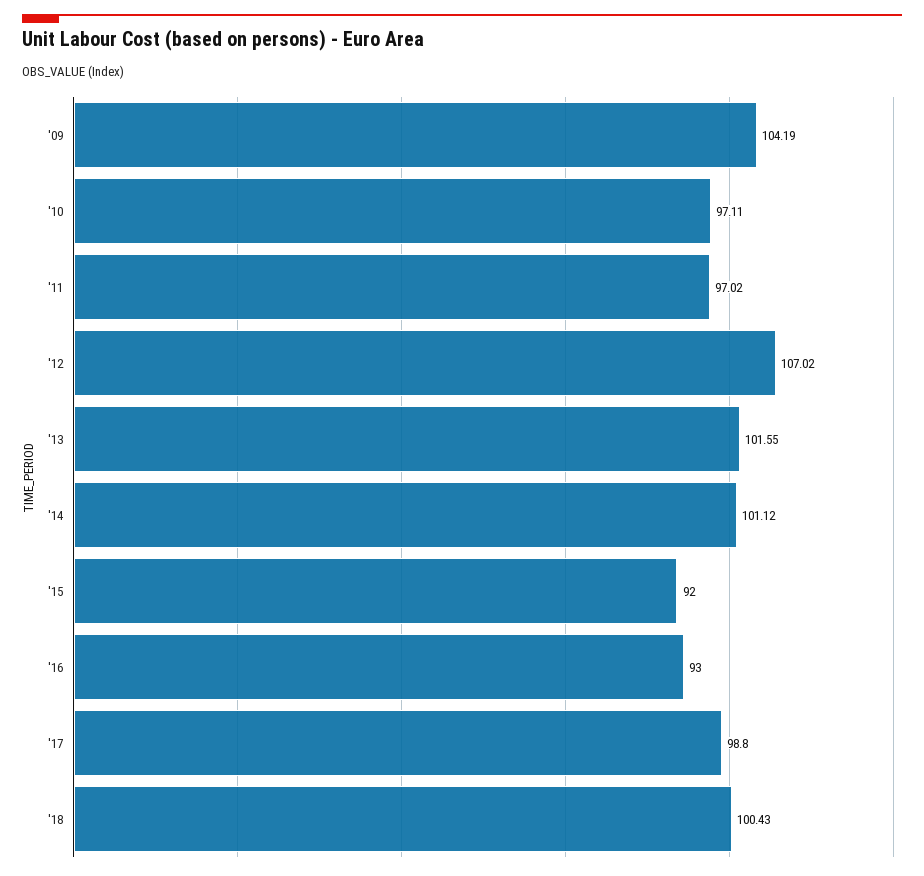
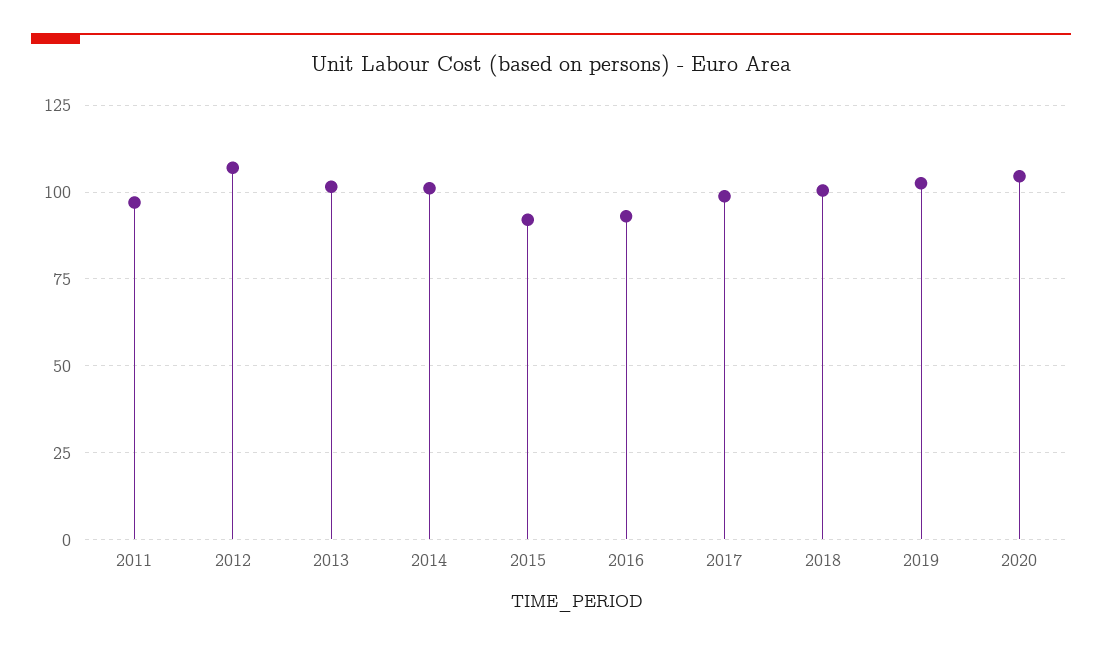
'09: 104.19 -> none
'10: 97.11 -> none
2019: none -> 102.5
2020: none -> 105

